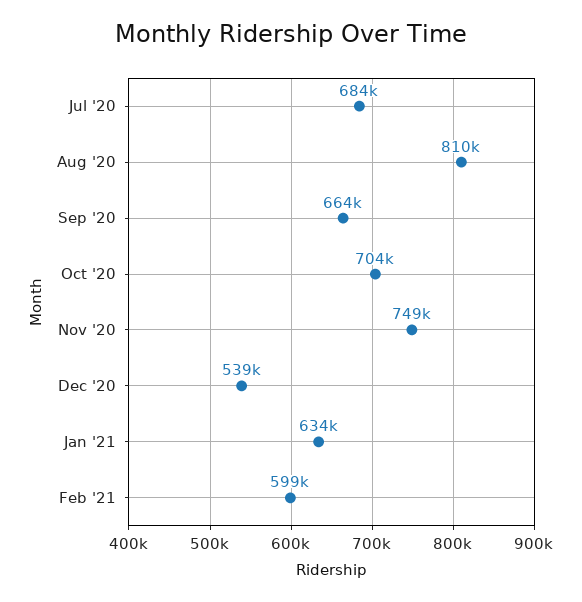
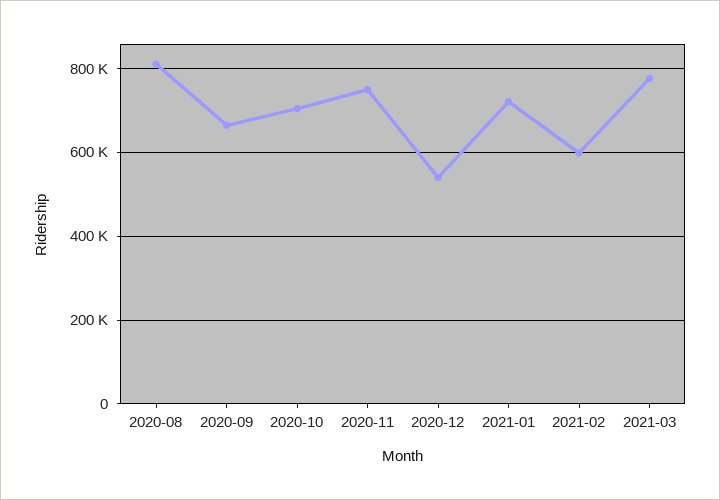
Jul '20: 684000 -> none
Jan '21: 634000 -> 720000
2021-03: none -> 780000

